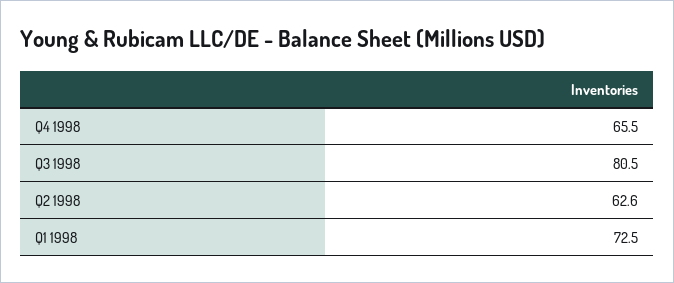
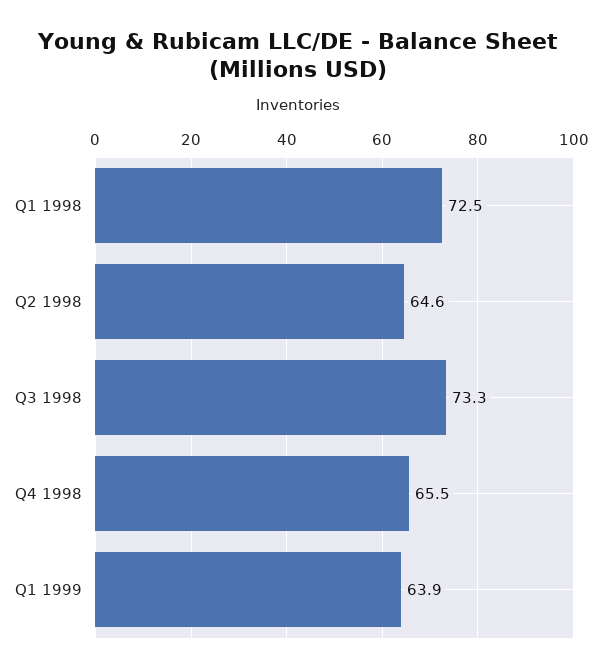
Q3 1998: 80.5 -> 73.3
Q2 1998: 62.6 -> 64.6
Q1 1999: none -> 63.9

